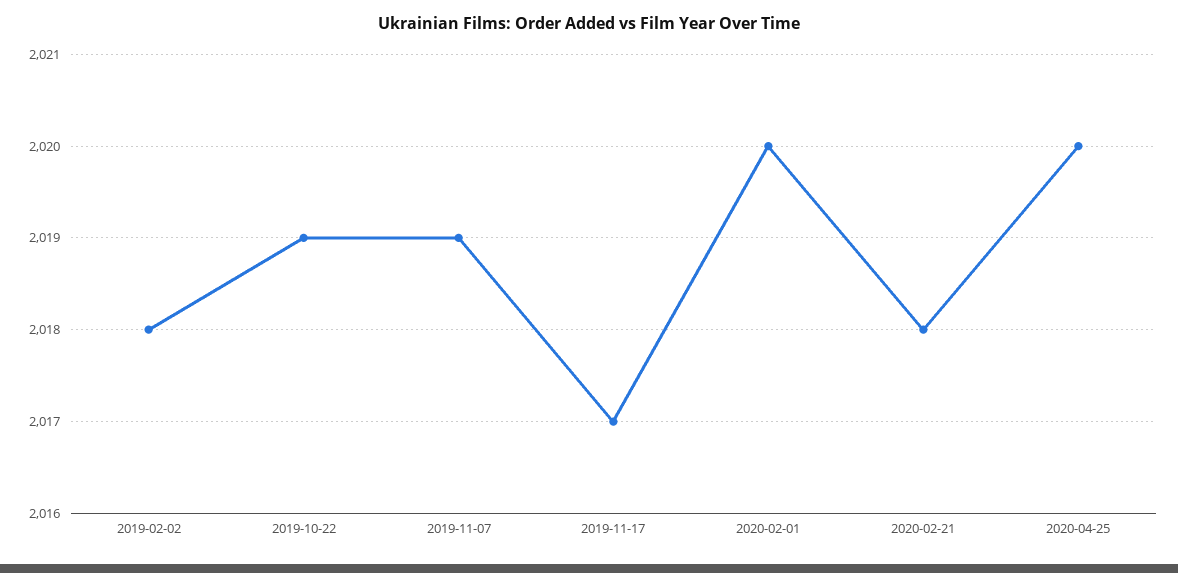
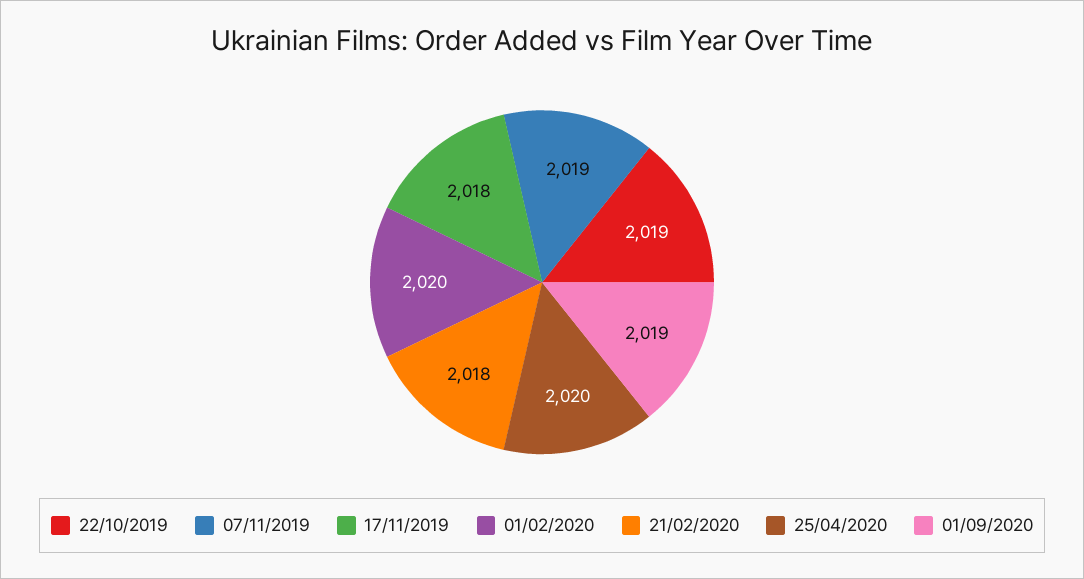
2019-02-02: 2018 -> none
2019-11-17: 2017 -> 2018
01/09/2020: none -> 2019

